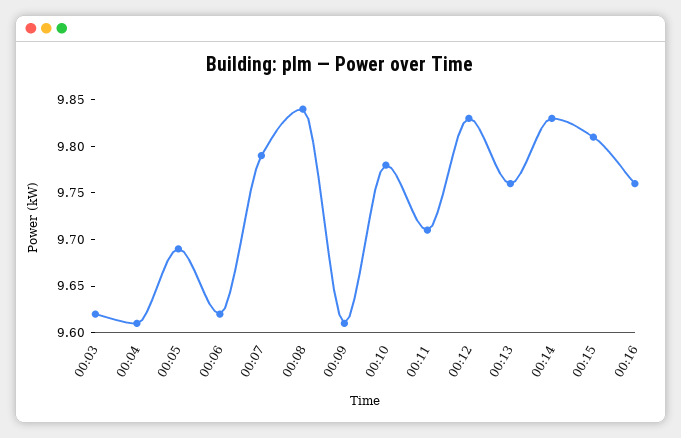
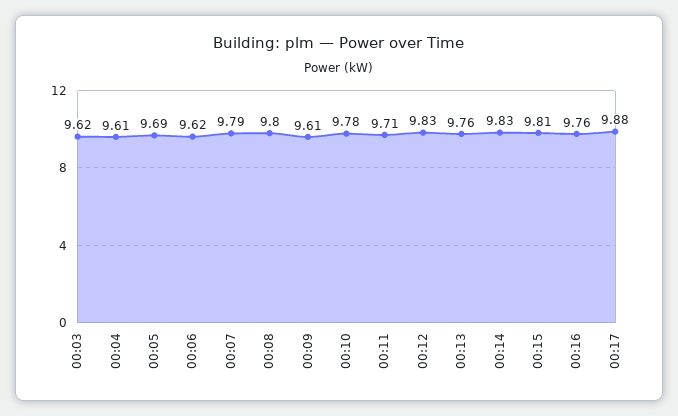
00:08: 9.84 -> 9.8
00:17: none -> 9.88

